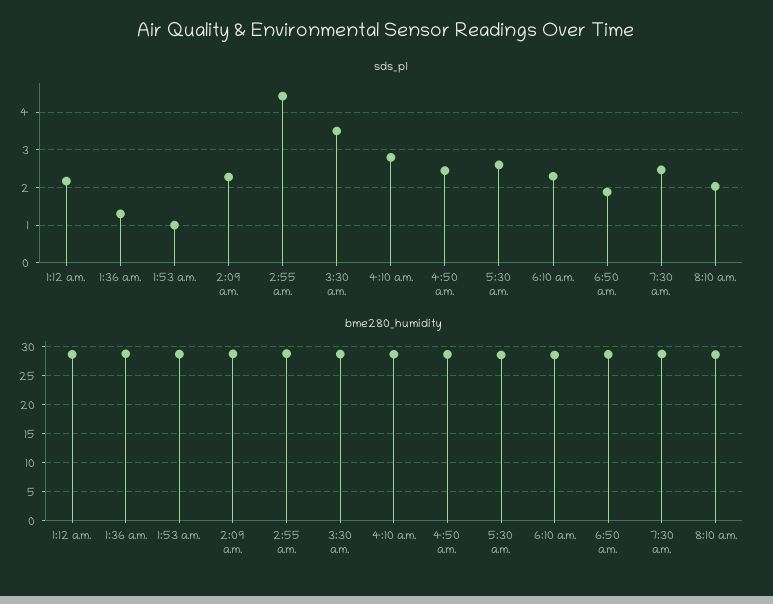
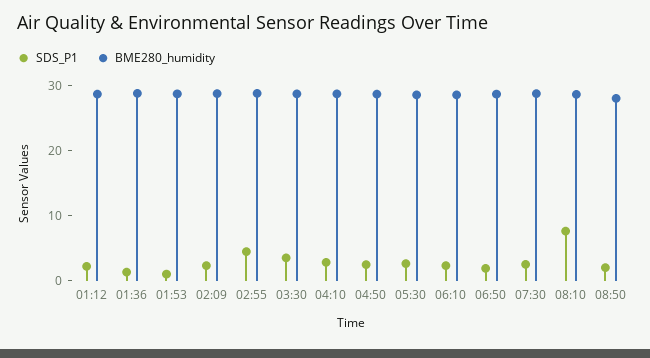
sds_p1, 8:10 a.m.: 2 -> 8
sds_p1, 08:50: none -> 2
bme280_humidity, 08:50: none -> 28

